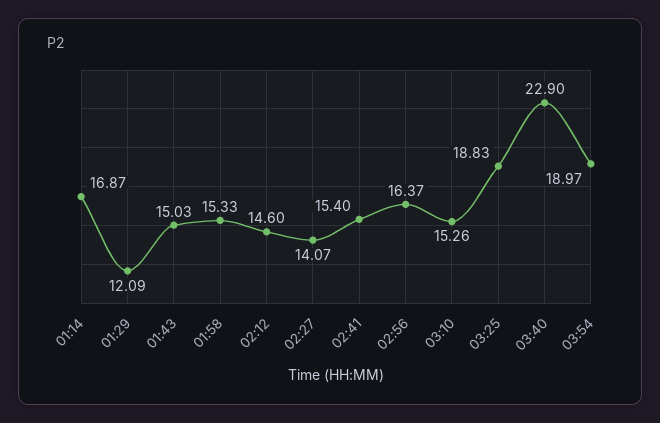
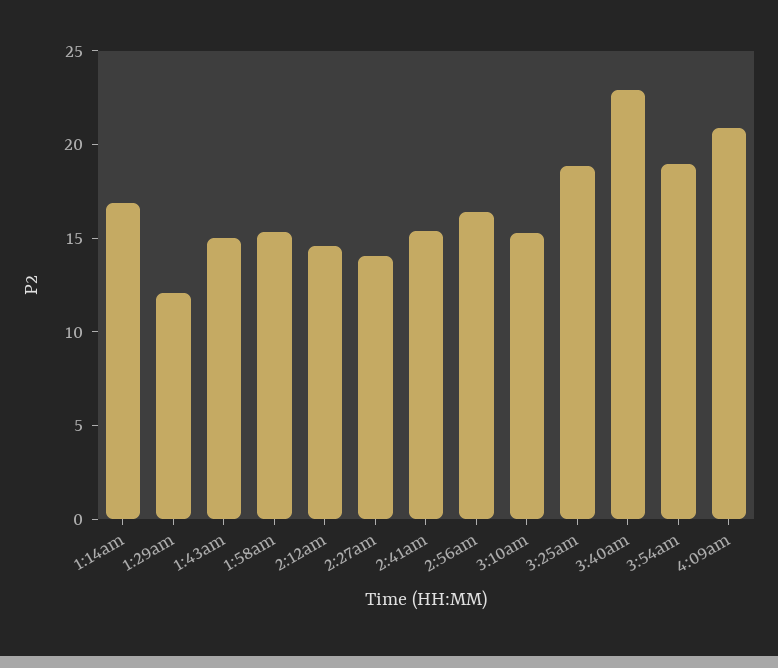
4:09am: none -> 21

